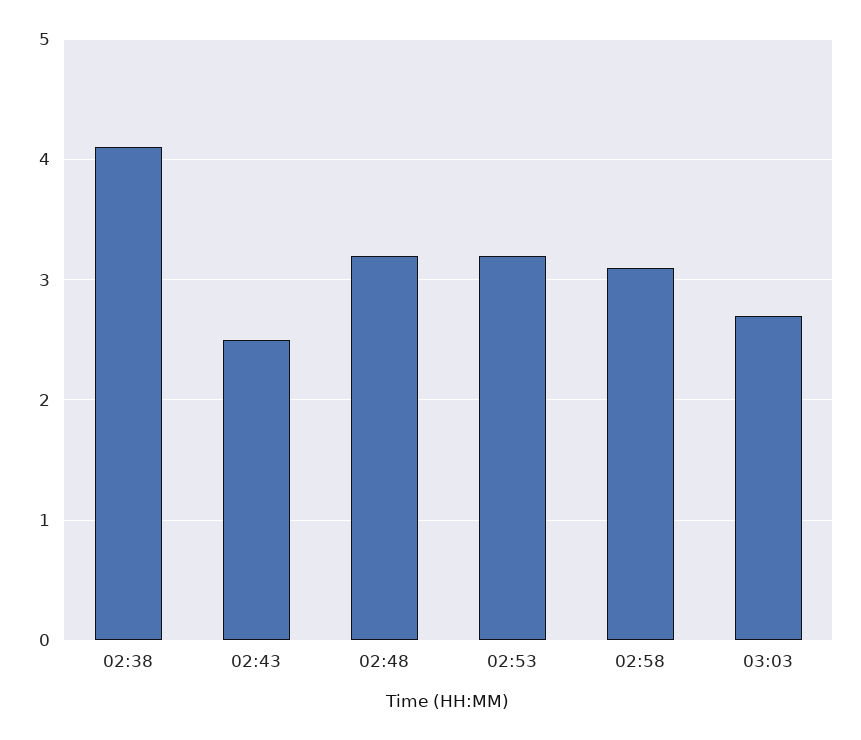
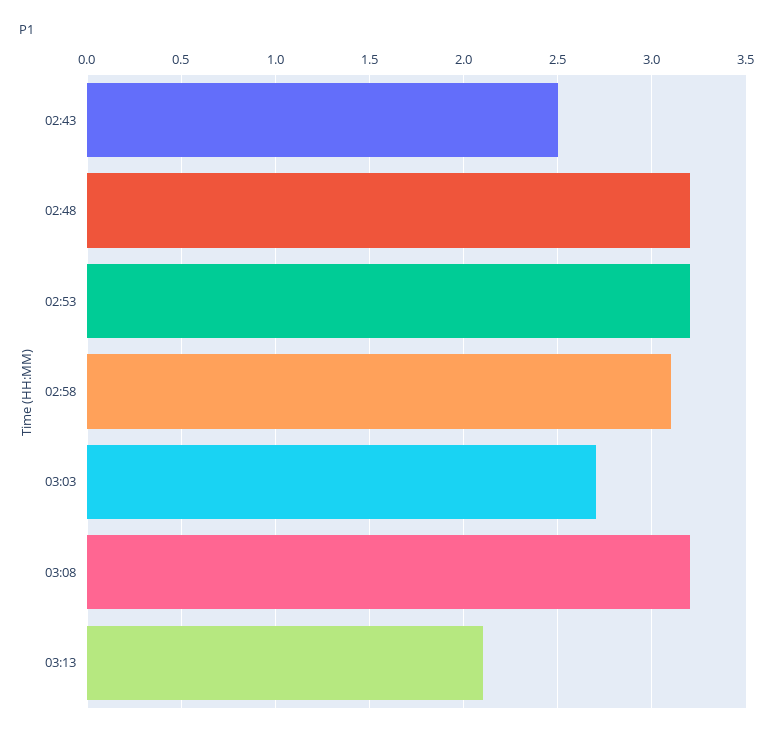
02:38: 4.1 -> none
03:08: none -> 3.2
03:13: none -> 2.1

